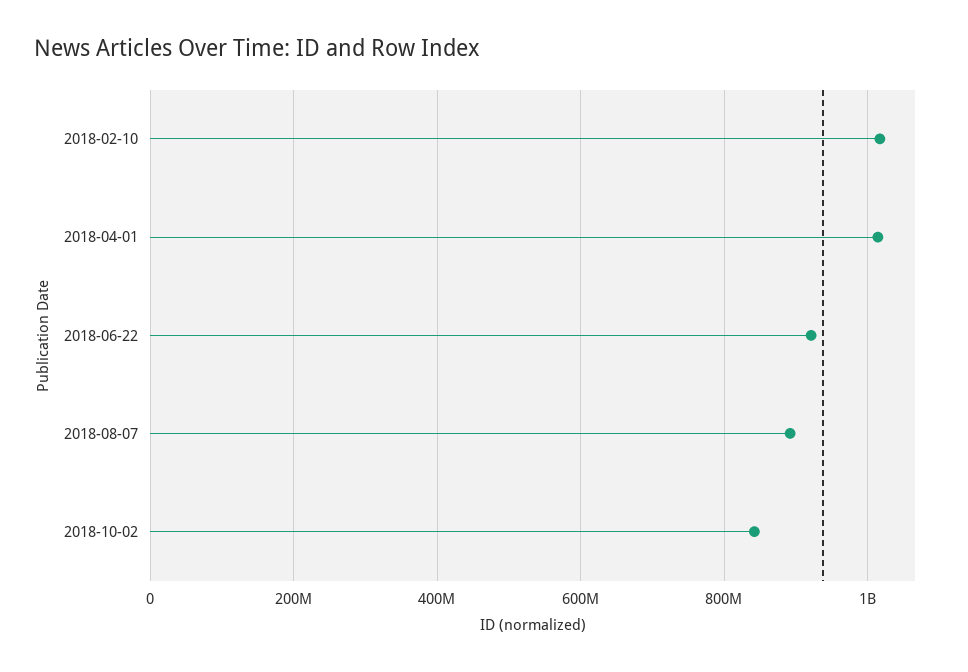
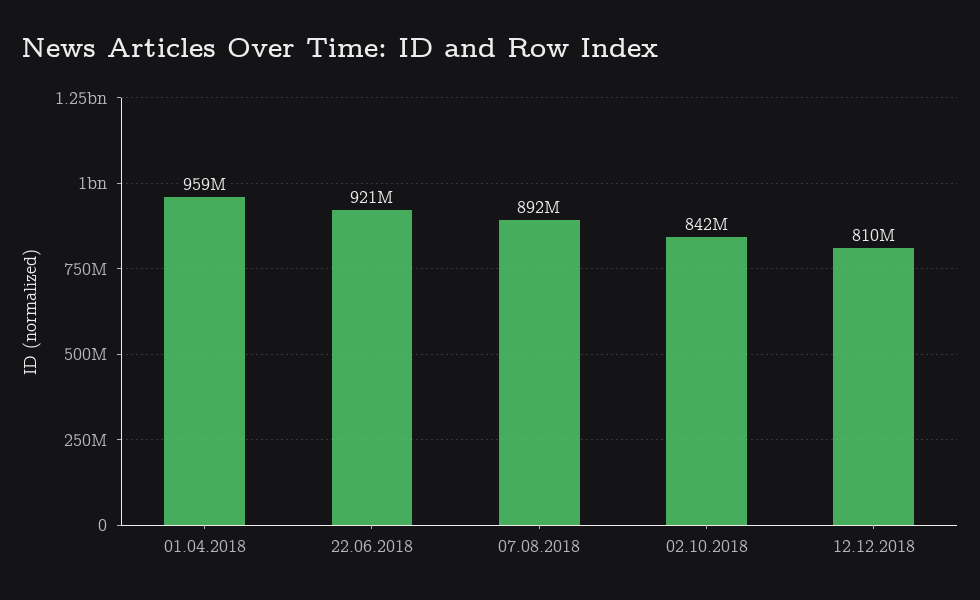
2018-02-10: 1020000000 -> none
2018-04-01: 1020000000 -> 959000000
12.12.2018: none -> 810000000

